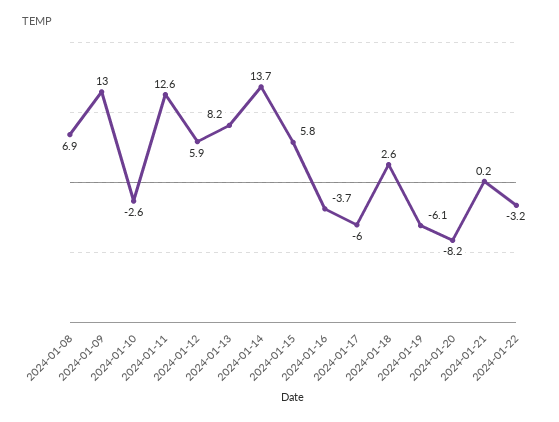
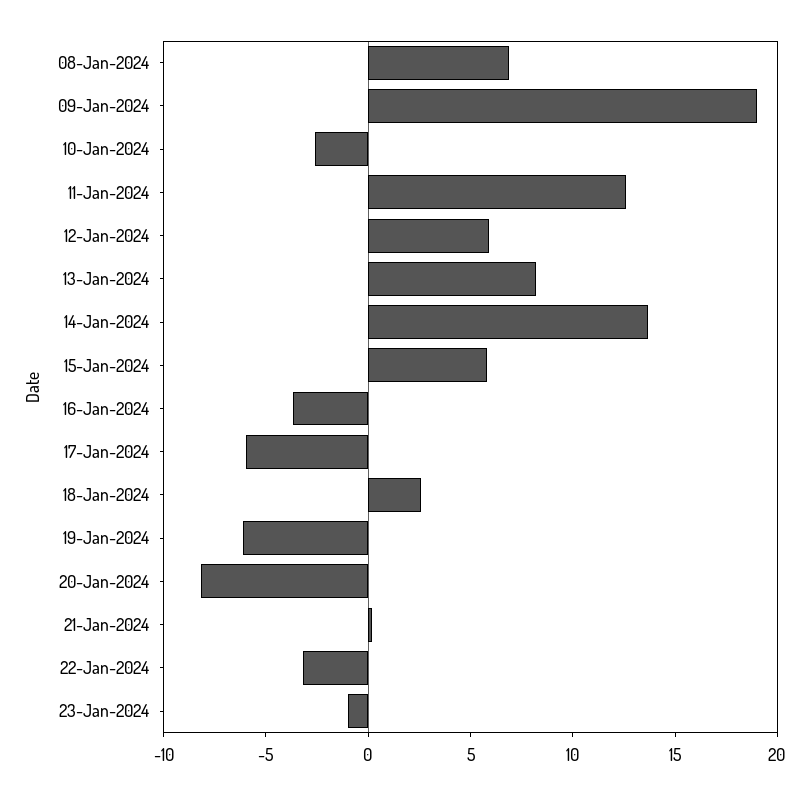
2024-01-09: 13 -> 19
23-Jan-2024: none -> -1

